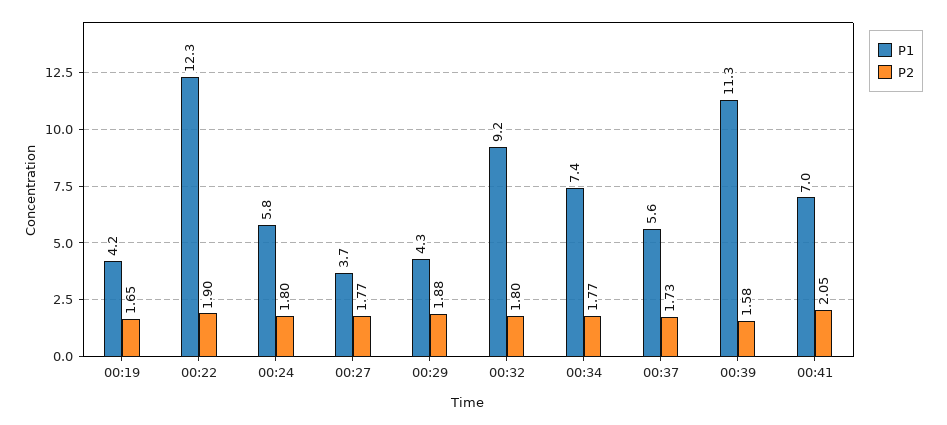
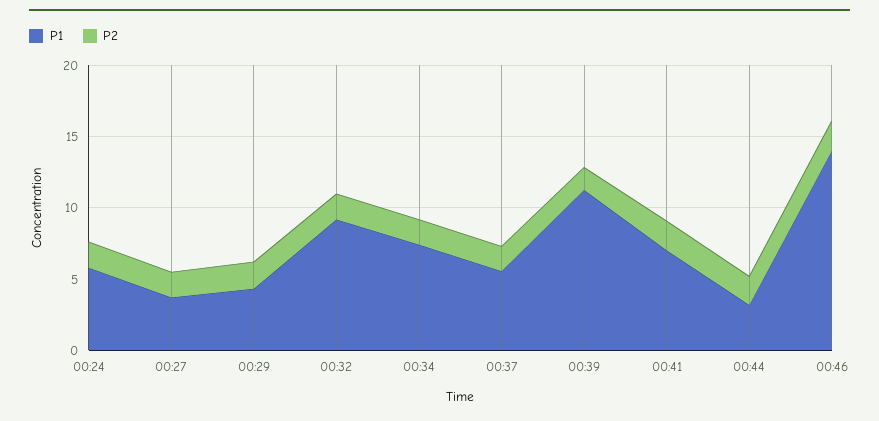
P1, 00:19: 4.2 -> none
P2, 00:19: 1.65 -> none
P1, 00:22: 12.3 -> none
P2, 00:22: 1.9 -> none
P1, 00:44: none -> 3
P2, 00:44: none -> 2
P1, 00:46: none -> 14
P2, 00:46: none -> 2

